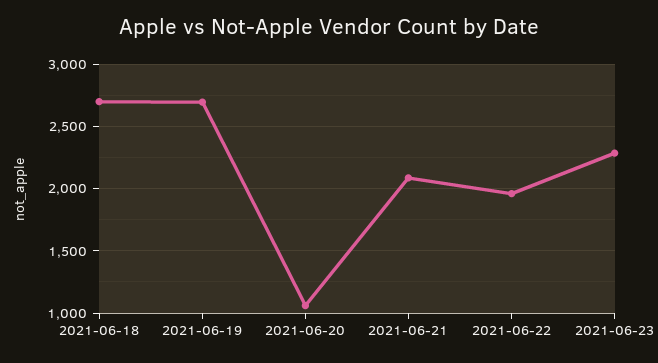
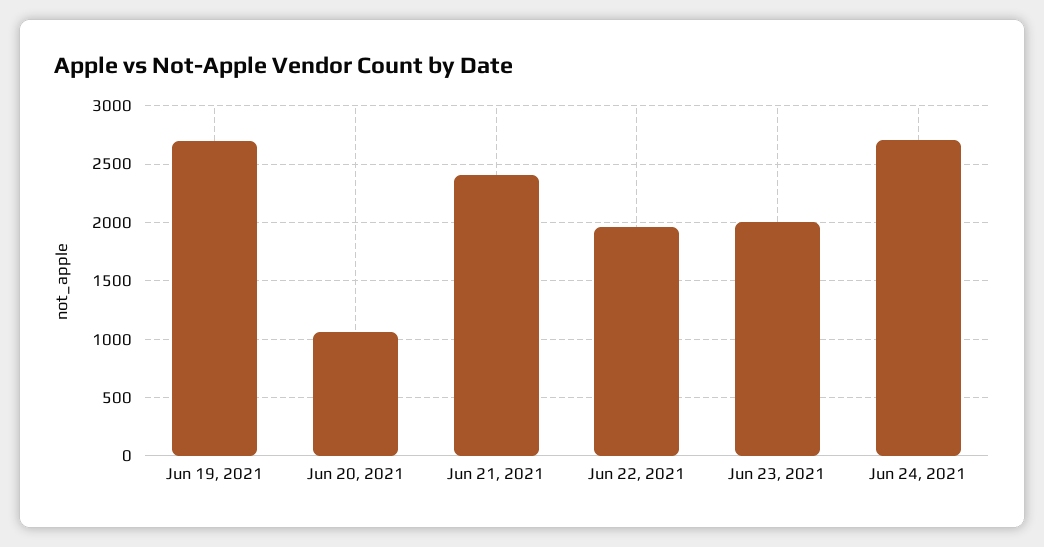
2021-06-18: 2700 -> none
2021-06-21: 2100 -> 2400
2021-06-23: 2300 -> 2000
Jun 24, 2021: none -> 2700

